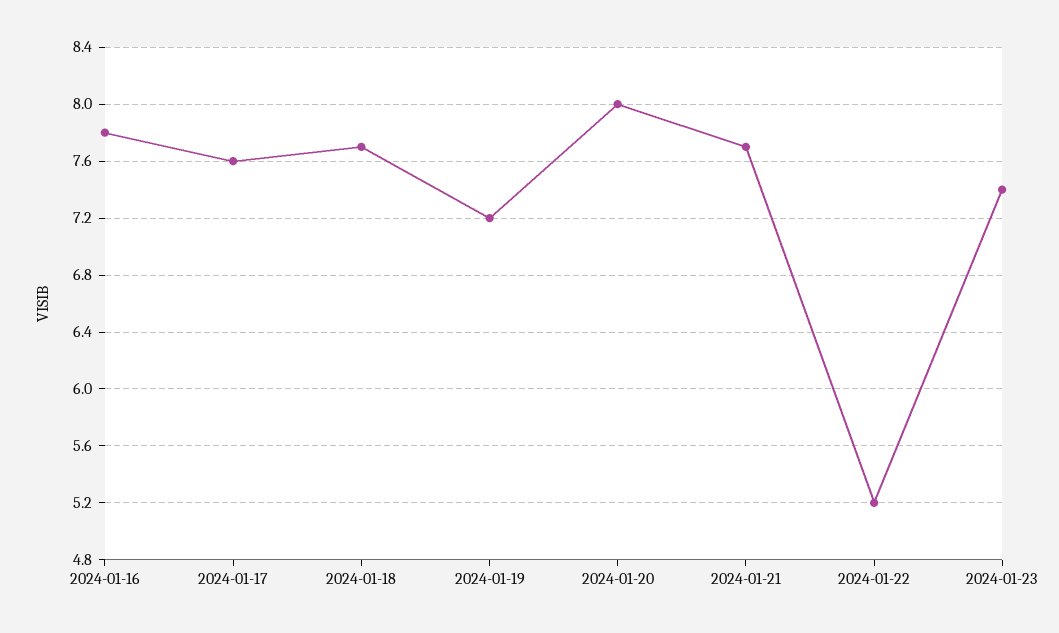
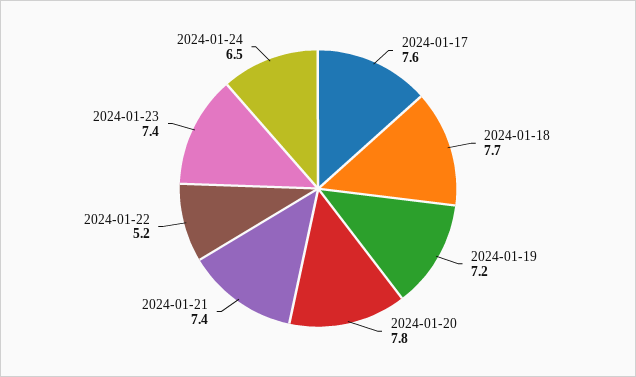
2024-01-16: 7.8 -> none
2024-01-20: 8 -> 7.8
2024-01-21: 7.7 -> 7.4
2024-01-24: none -> 6.5

